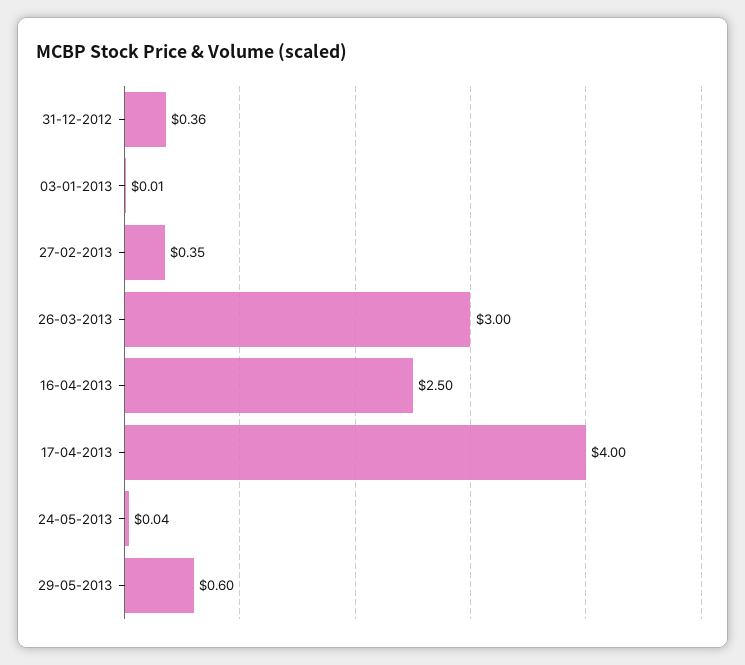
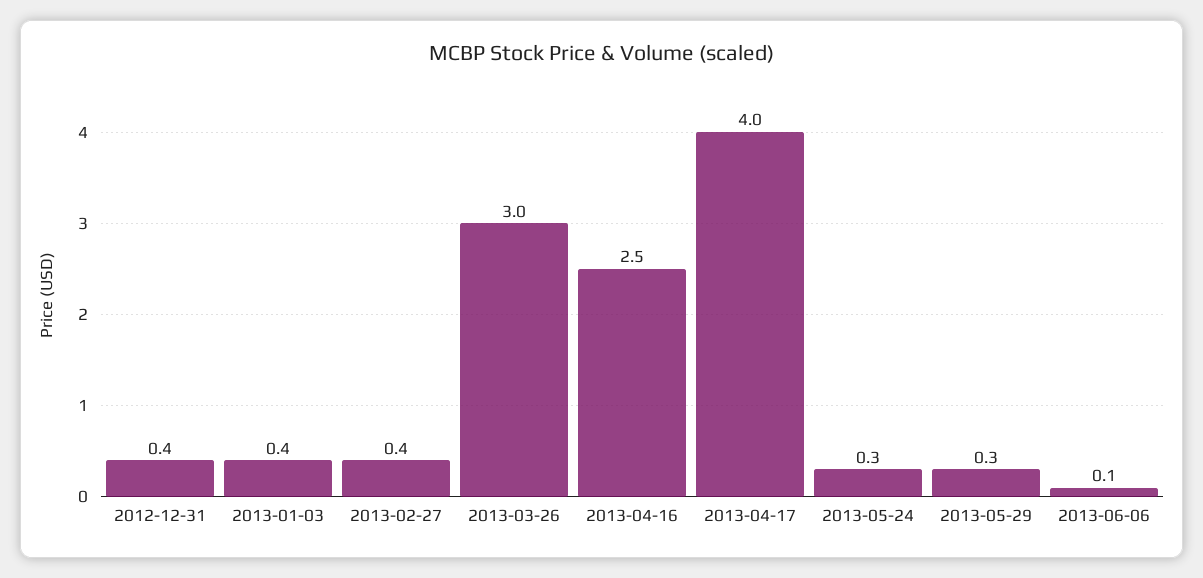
03-01-2013: 0.01 -> 0.4
24-05-2013: 0.04 -> 0.3
29-05-2013: 0.6 -> 0.3
2013-06-06: none -> 0.1

